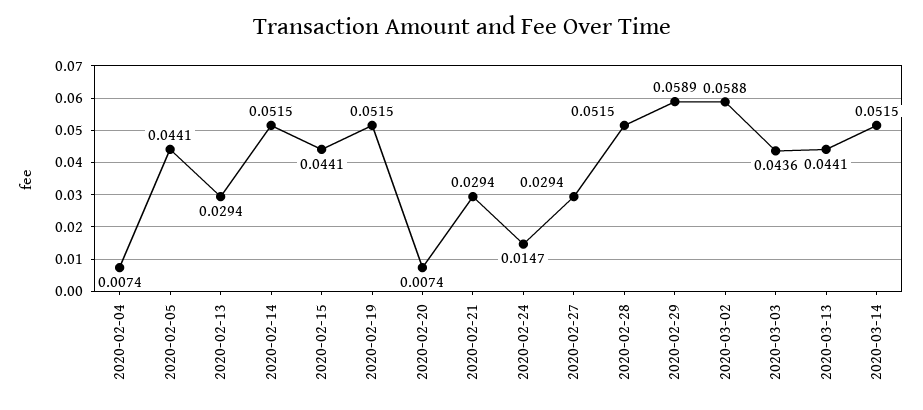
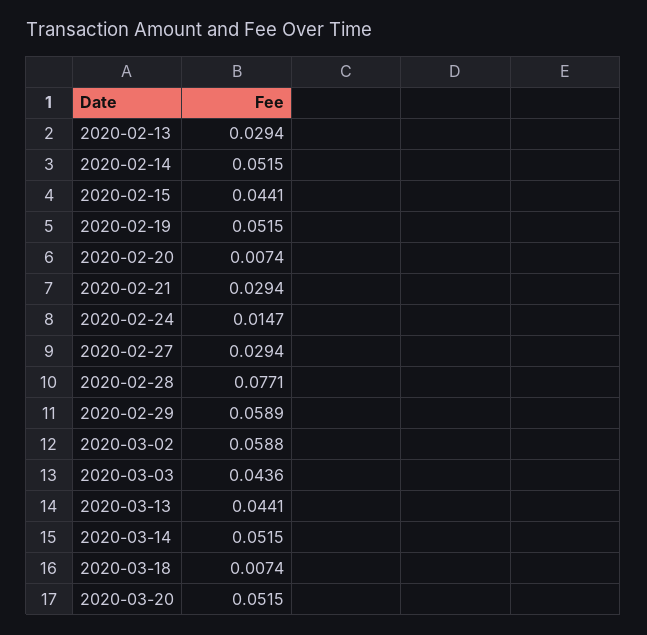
2020-02-04: 0.0074 -> none
2020-02-05: 0.0441 -> none
2020-02-28: 0.0515 -> 0.0771
2020-03-18: none -> 0.0074
2020-03-20: none -> 0.0515

